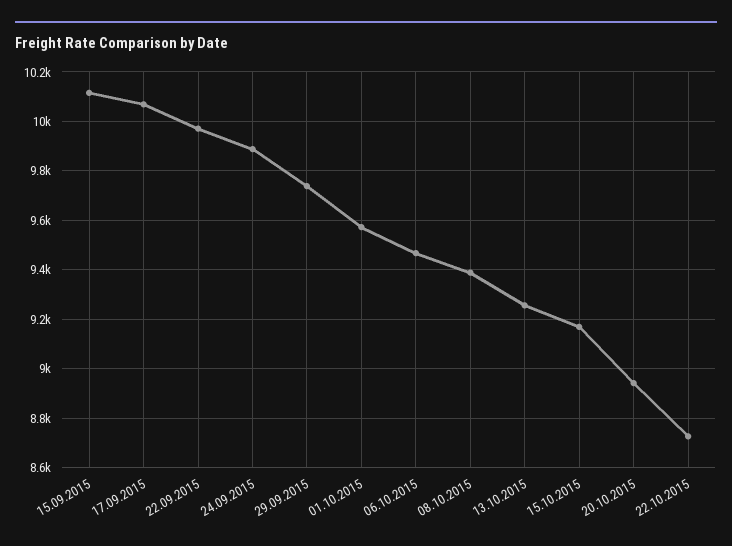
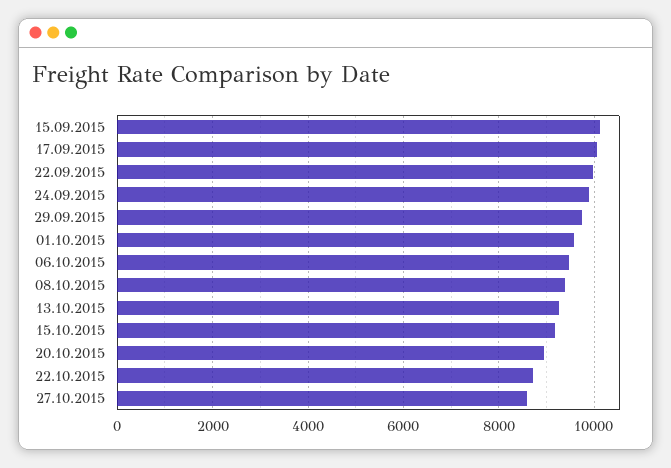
27.10.2015: none -> 8600

